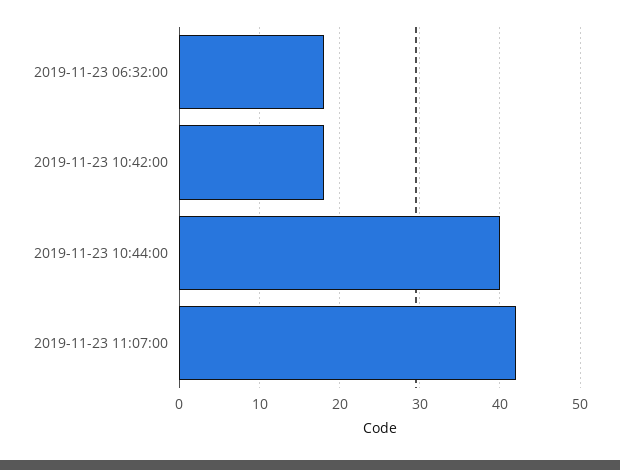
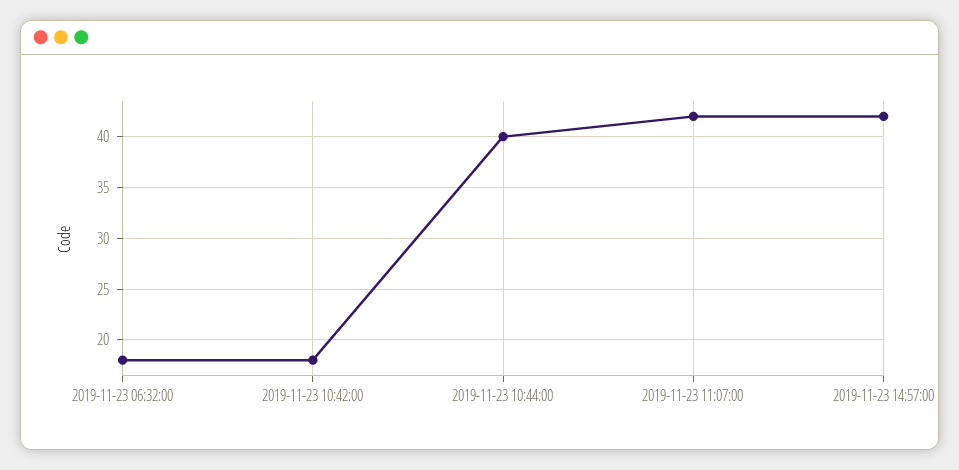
2019-11-23 14:57:00: none -> 42

